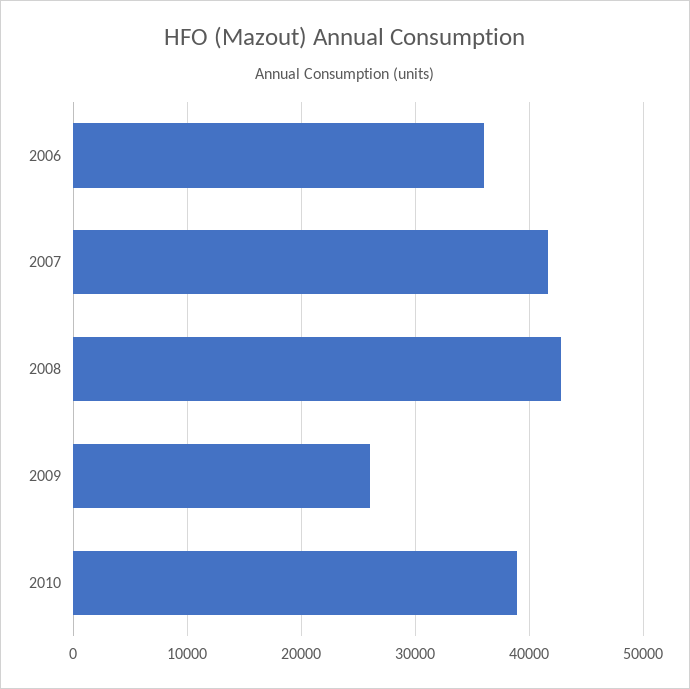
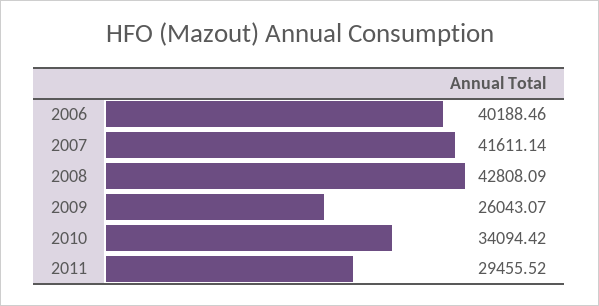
2006: 36000 -> 40188.46
2010: 39000 -> 34094.42
2011: none -> 29455.52

